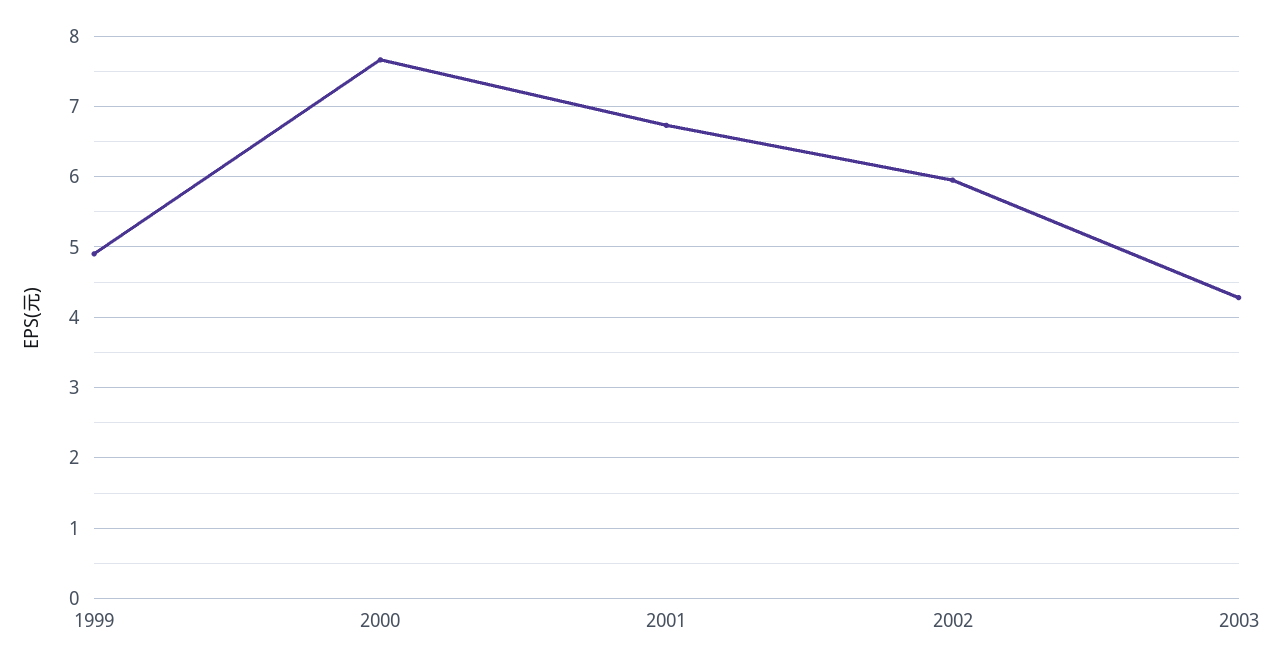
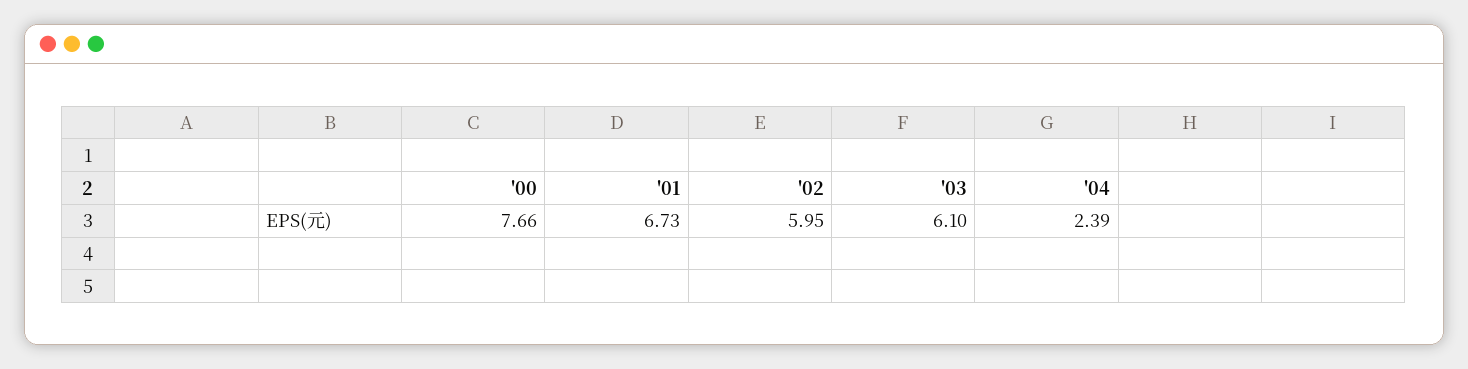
1999: 4.9 -> none
2003: 4.3 -> 6.1
'04: none -> 2.39

